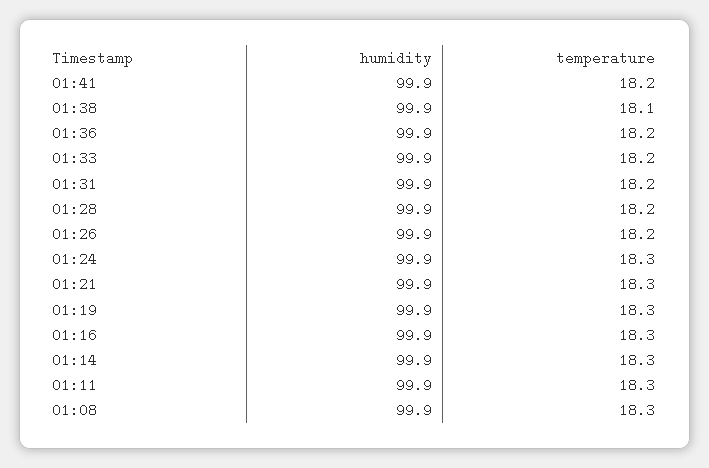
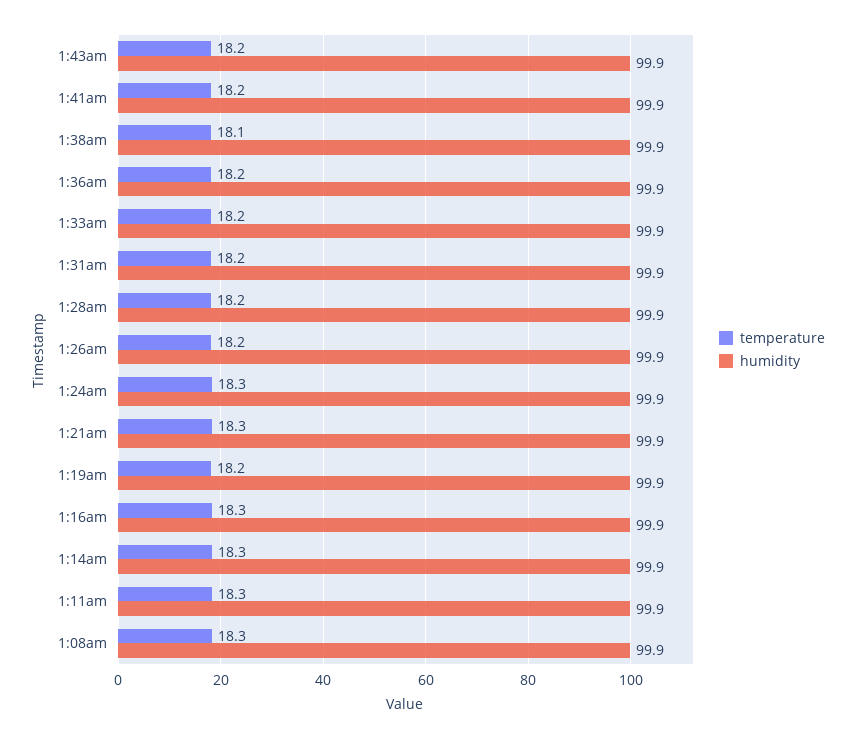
temperature, 01:19: 18.3 -> 18.2
temperature, 1:43am: none -> 18.2
humidity, 1:43am: none -> 99.9

